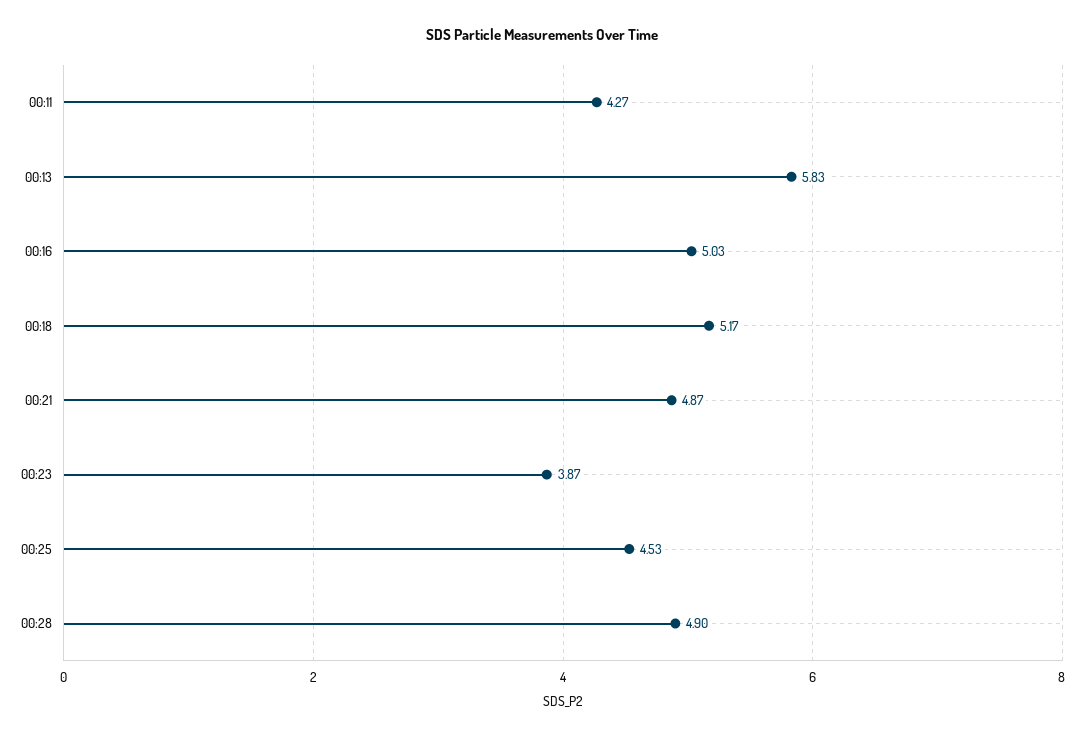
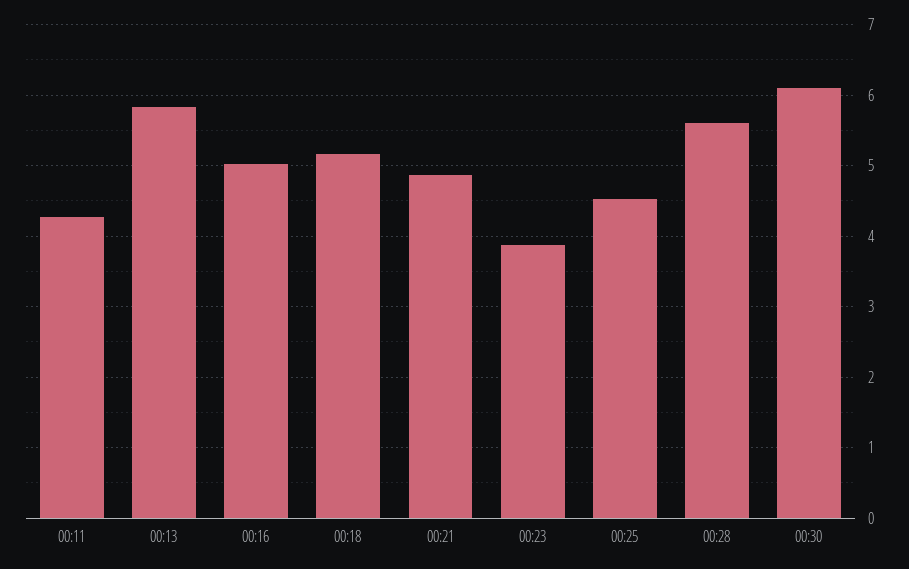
00:28: 4.9 -> 5.6
00:30: none -> 6.1

